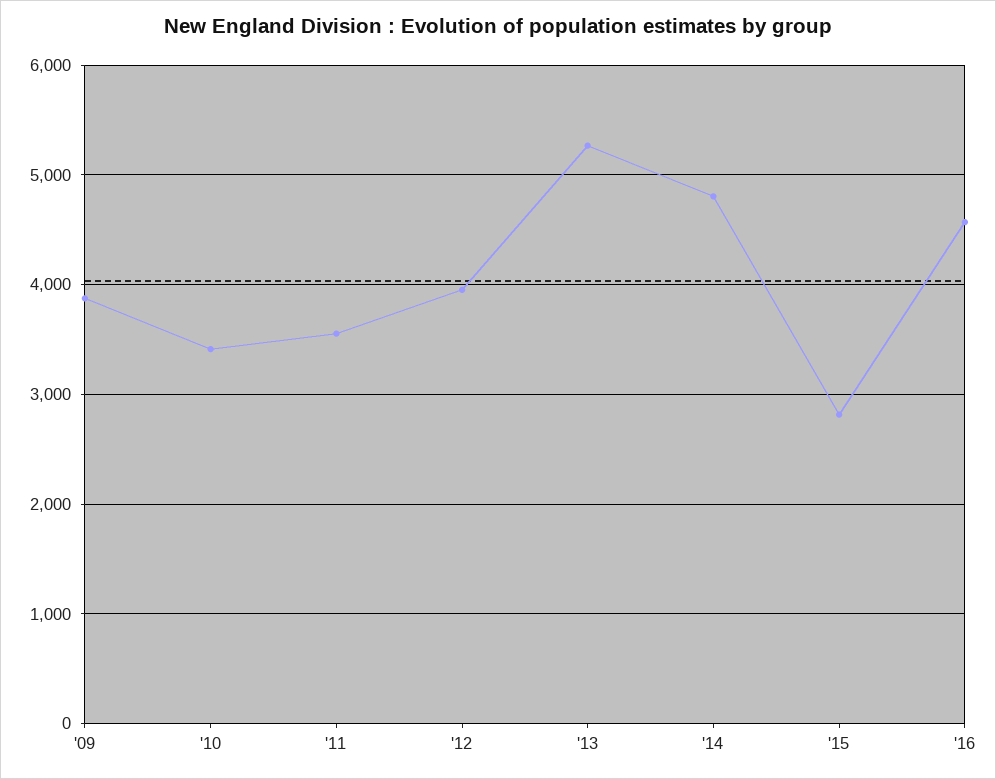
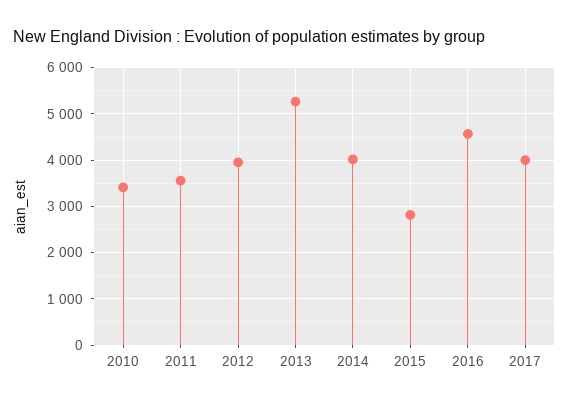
'09: 3900 -> none
'14: 4800 -> 4000
2017: none -> 4000

